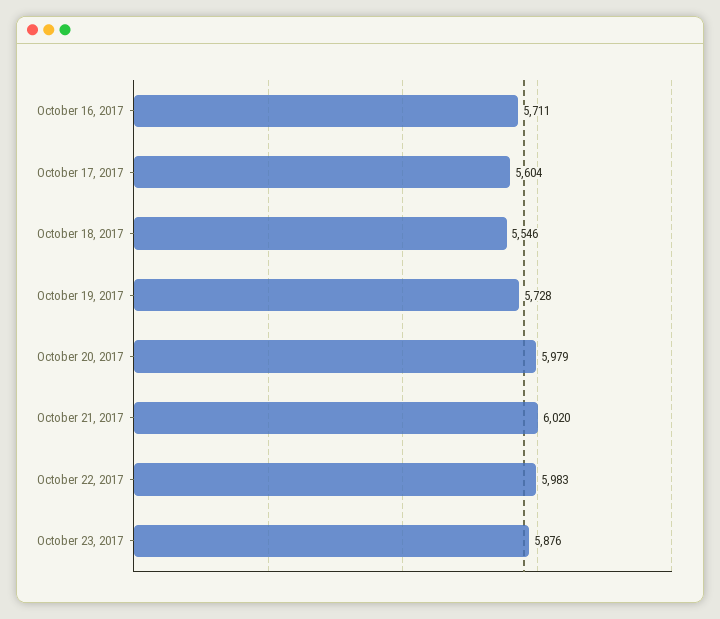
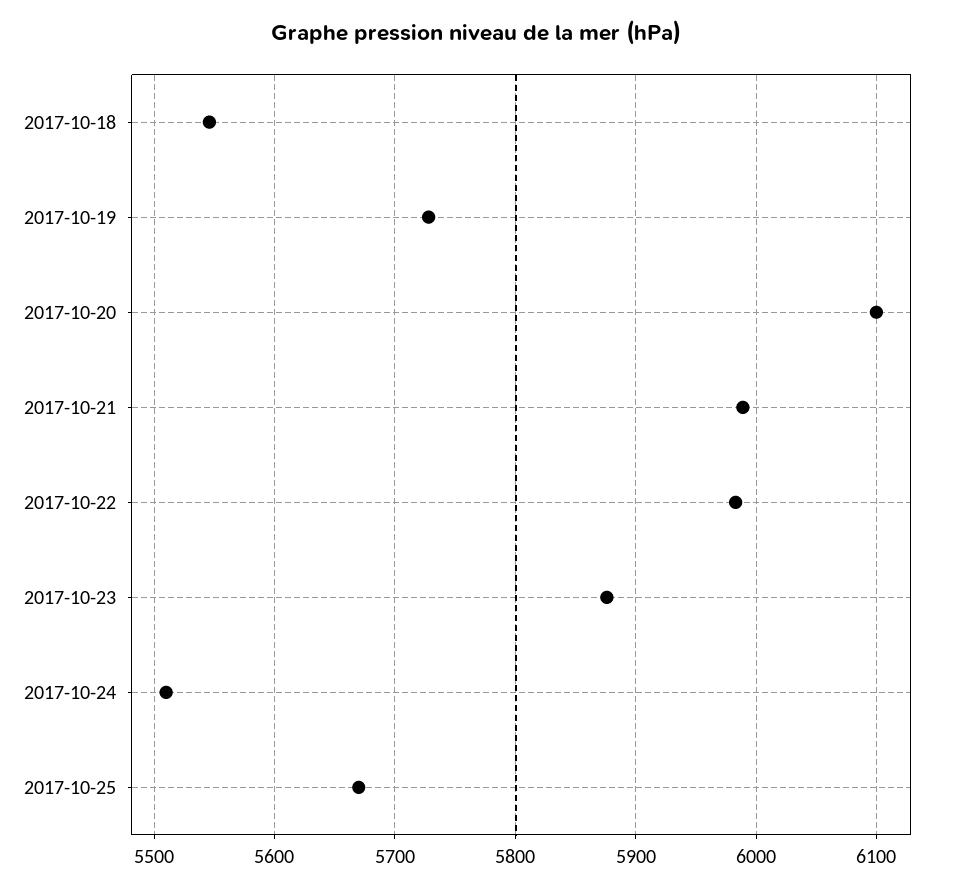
October 16, 2017: 5711 -> none
October 17, 2017: 5604 -> none
October 20, 2017: 5979 -> 6100
October 21, 2017: 6020 -> 5990
2017-10-24: none -> 5510
2017-10-25: none -> 5670

